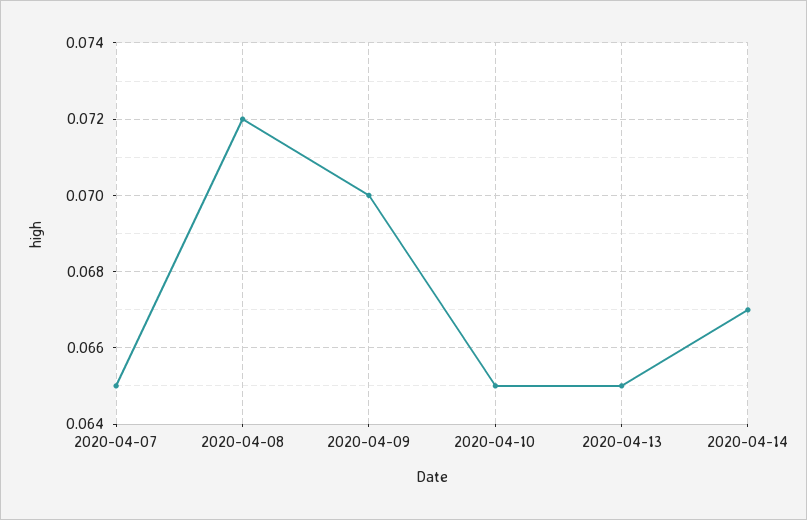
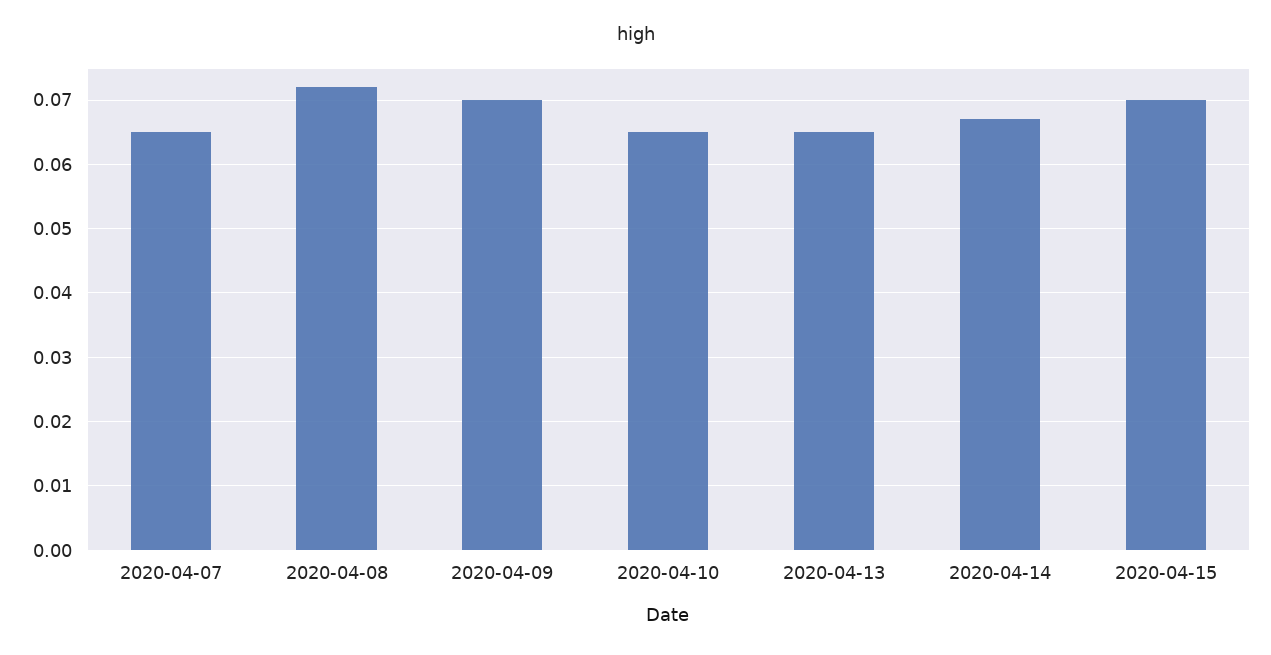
2020-04-15: none -> 0.07

